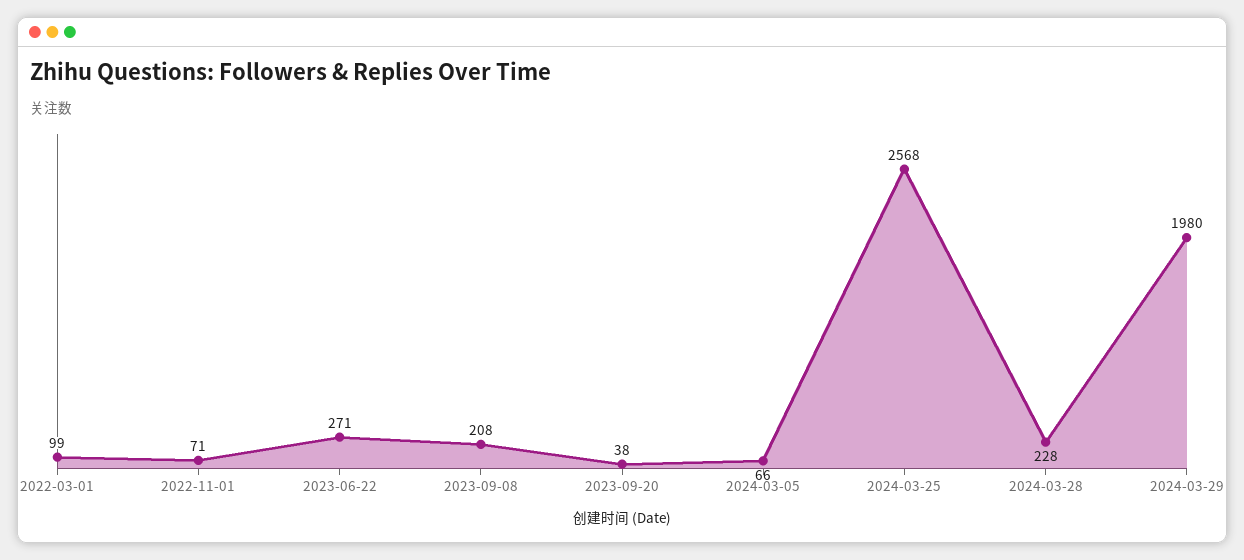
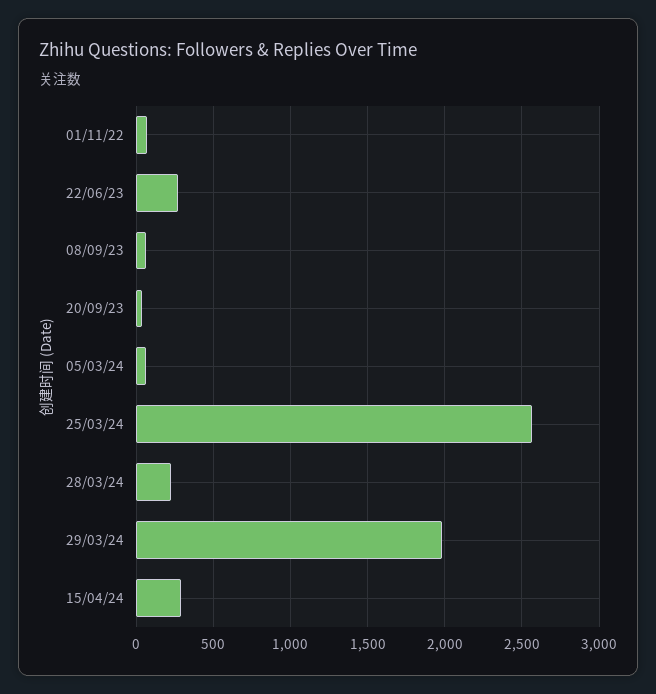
2022-03-01: 99 -> none
2023-09-08: 208 -> 50
15/04/24: none -> 300

